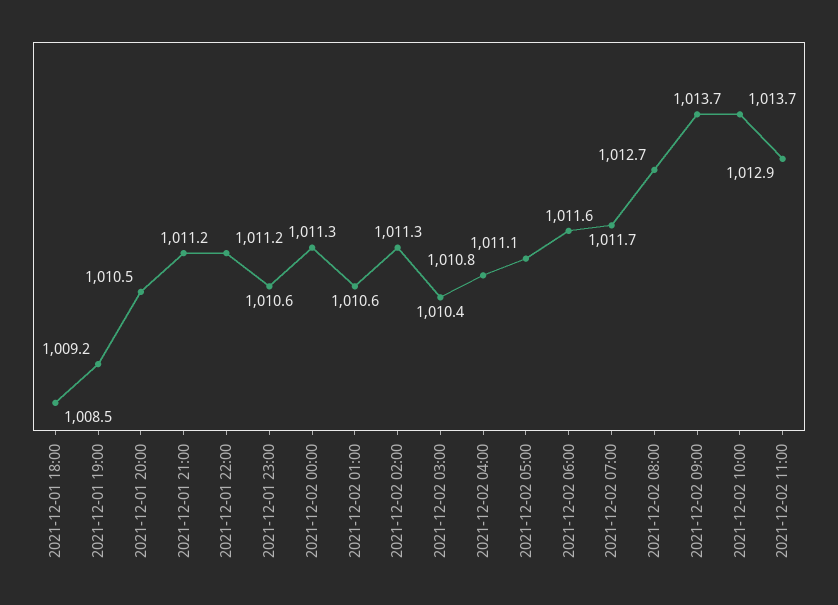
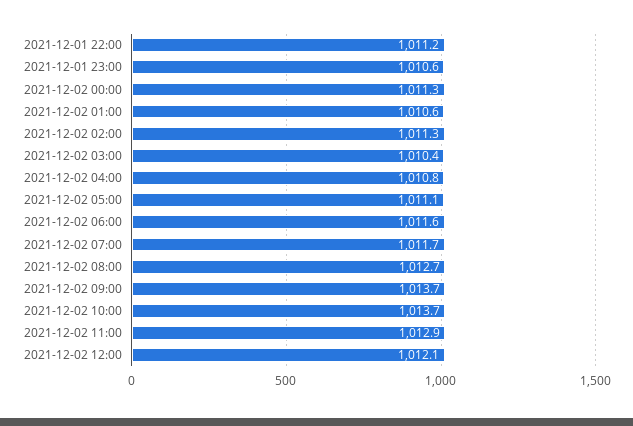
2021-12-01 18:00: 1008.5 -> none
2021-12-01 19:00: 1009.2 -> none
2021-12-01 20:00: 1010.5 -> none
2021-12-01 21:00: 1011.2 -> none
2021-12-02 12:00: none -> 1012.1

